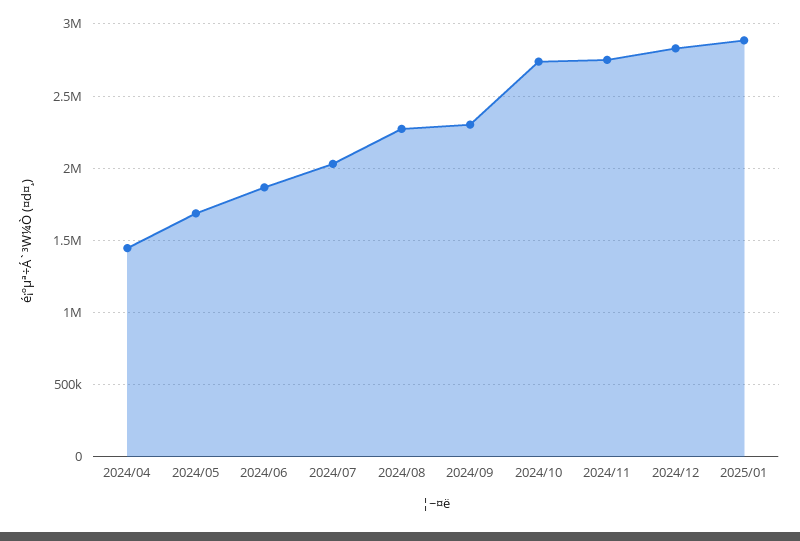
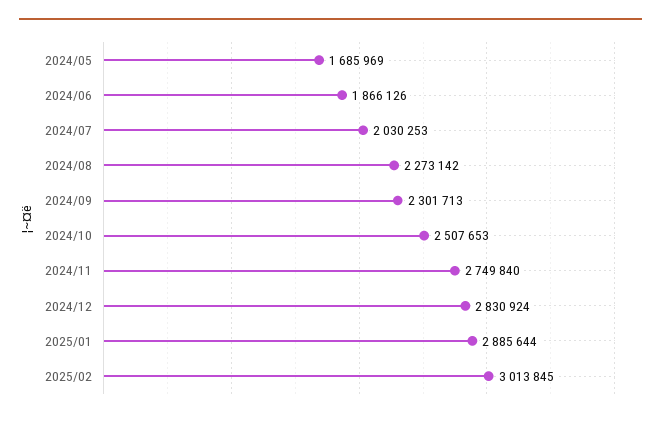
2024/04: 1450000 -> none
2024/10: 2750000 -> 2507653
2025/02: none -> 3013845

